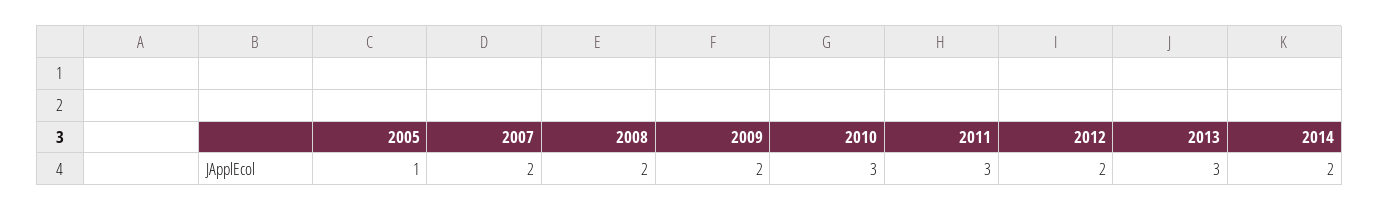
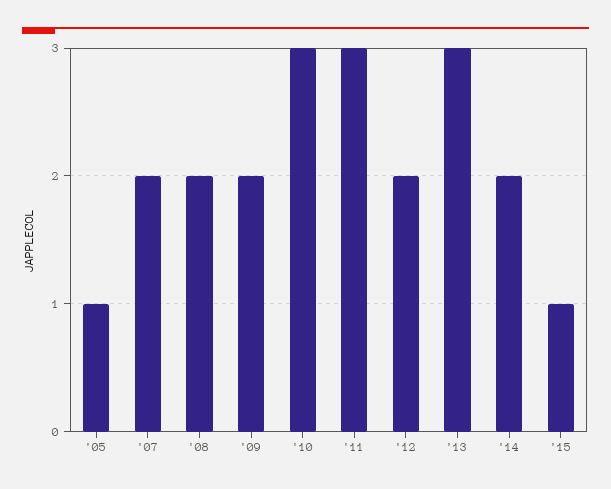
'15: none -> 1

